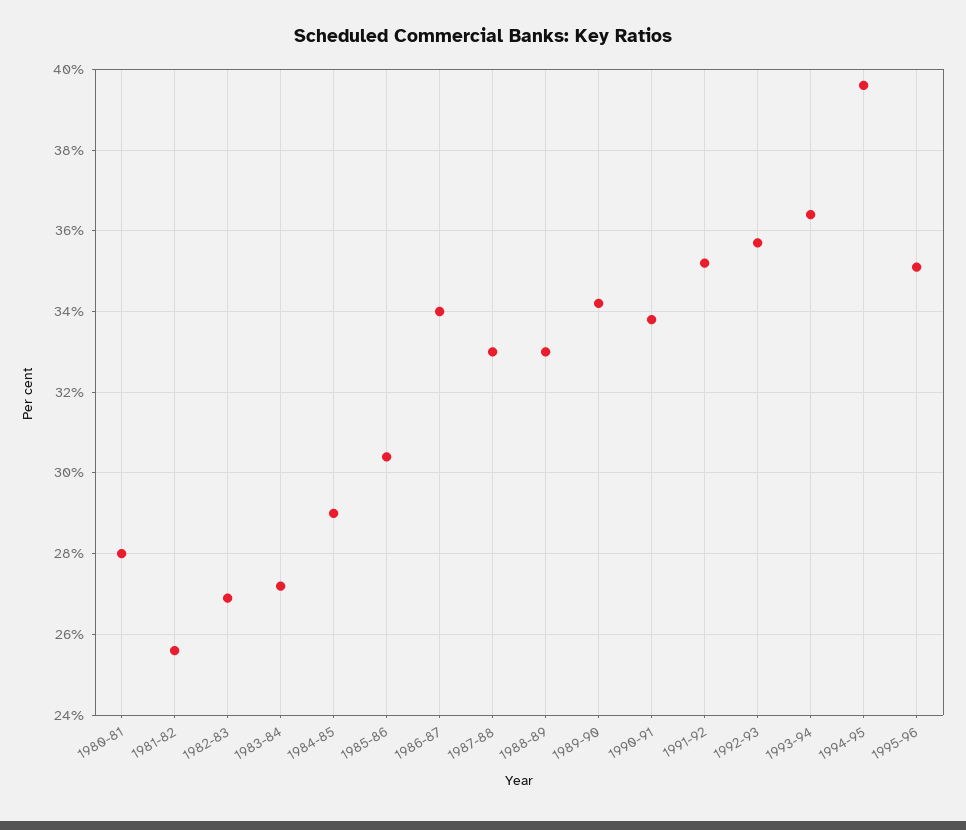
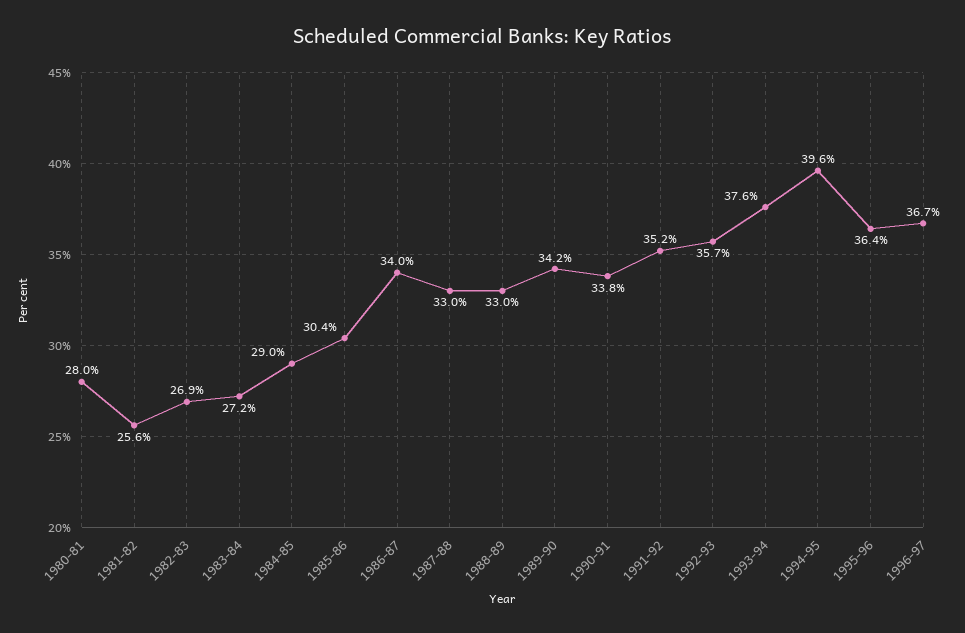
1993-94: 36.5 -> 37.6
1995-96: 35 -> 36.4
1996-97: none -> 36.7

